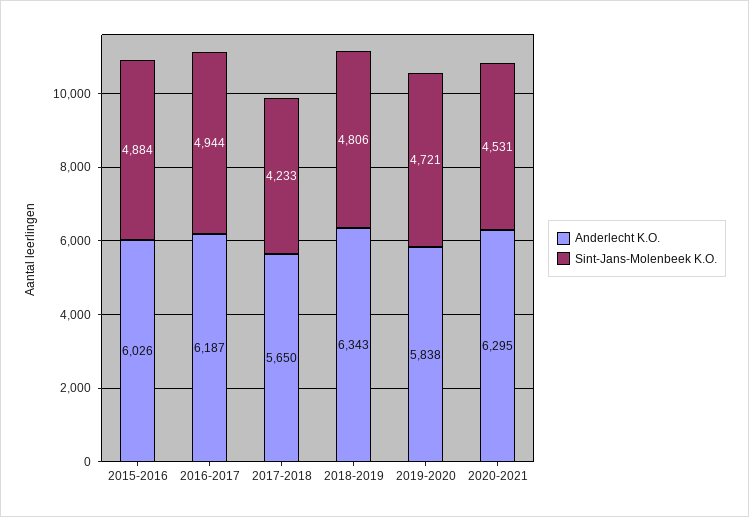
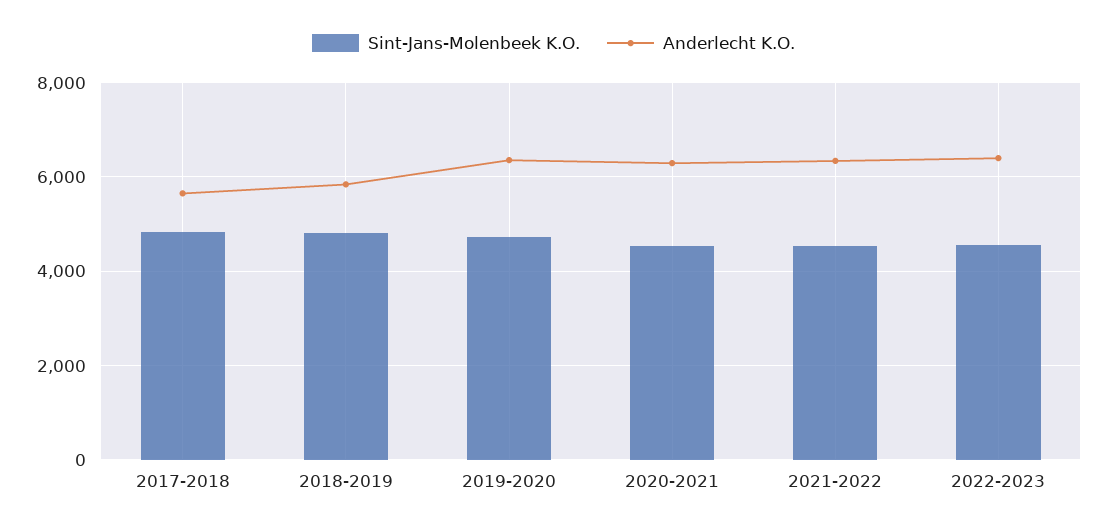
Anderlecht K.O., 2015-2016: 6026 -> none
Sint-Jans-Molenbeek K.O., 2015-2016: 4884 -> none
Anderlecht K.O., 2016-2017: 6187 -> none
Sint-Jans-Molenbeek K.O., 2016-2017: 4944 -> none
Sint-Jans-Molenbeek K.O., 2017-2018: 4233 -> 4800
Anderlecht K.O., 2018-2019: 6343 -> 5800
Anderlecht K.O., 2019-2020: 5838 -> 6400
Sint-Jans-Molenbeek K.O., 2021-2022: none -> 4600
Anderlecht K.O., 2021-2022: none -> 6400
Sint-Jans-Molenbeek K.O., 2022-2023: none -> 4600
Anderlecht K.O., 2022-2023: none -> 6400

